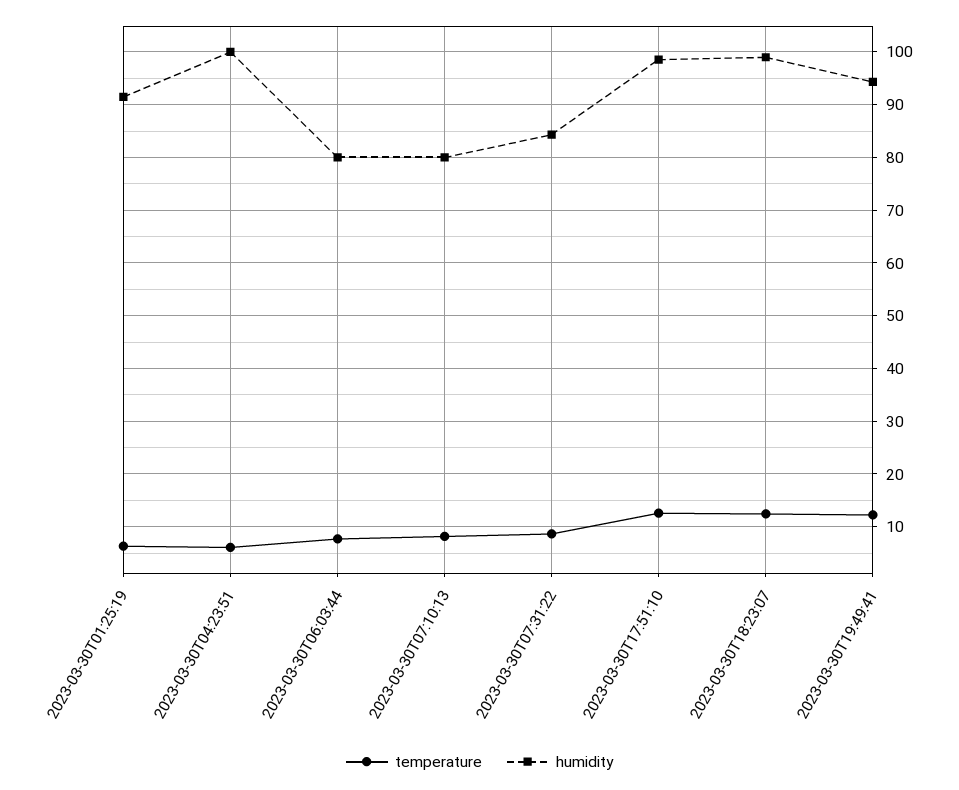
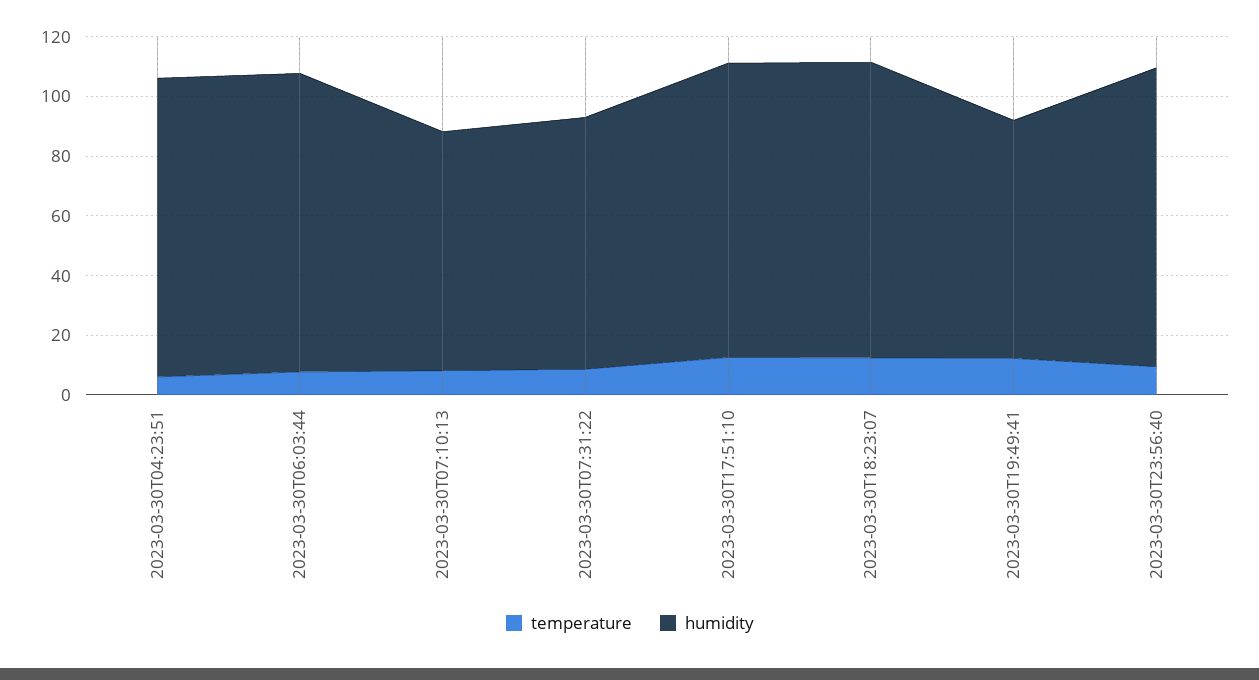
temperature, 2023-03-30T01:25:19: 6 -> none
humidity, 2023-03-30T01:25:19: 92 -> none
humidity, 2023-03-30T06:03:44: 80 -> 100
humidity, 2023-03-30T19:49:41: 94 -> 80
temperature, 2023-03-30T23:56:40: none -> 10
humidity, 2023-03-30T23:56:40: none -> 100

